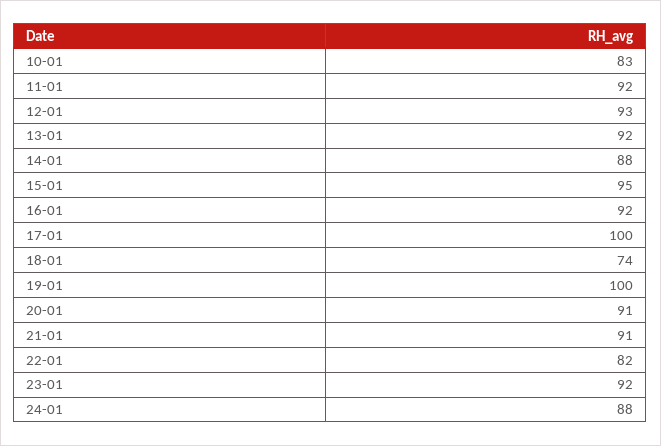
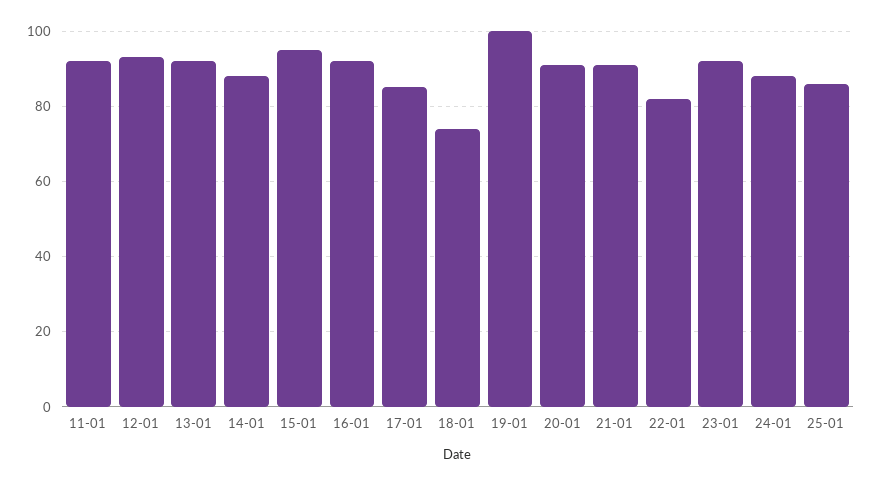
10-01: 83 -> none
17-01: 100 -> 85
25-01: none -> 85

